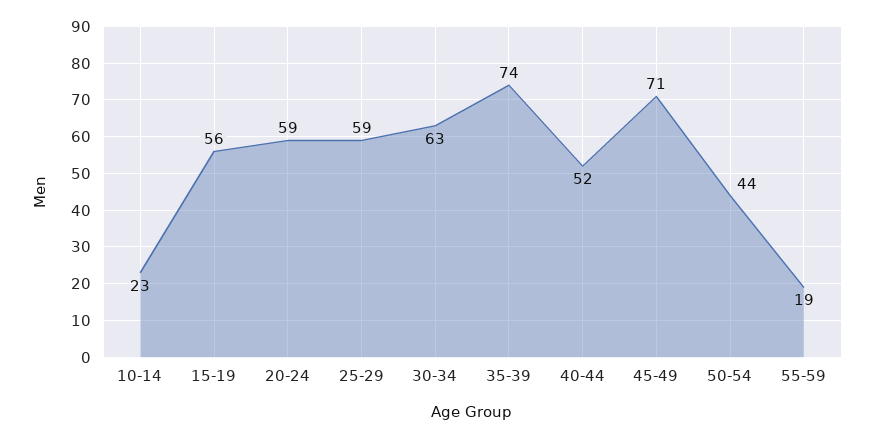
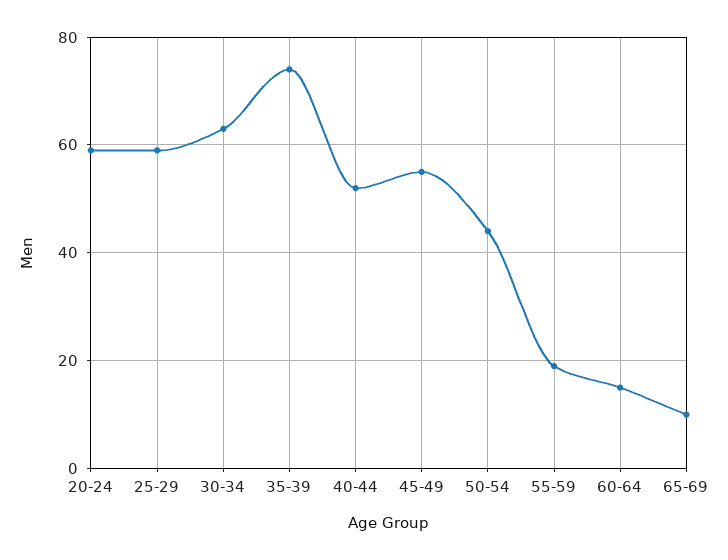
10-14: 23 -> none
15-19: 56 -> none
45-49: 71 -> 55
60-64: none -> 15
65-69: none -> 10

